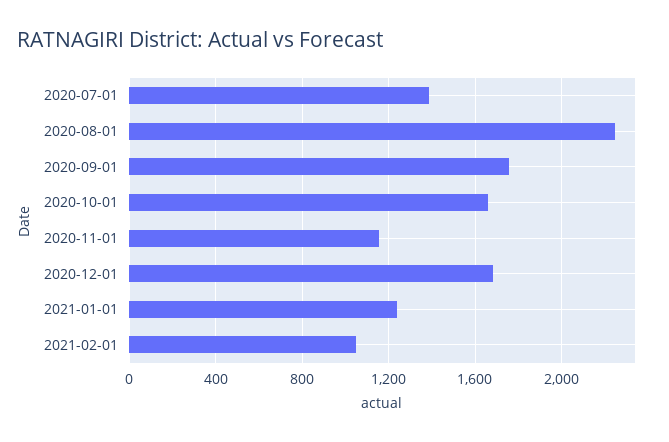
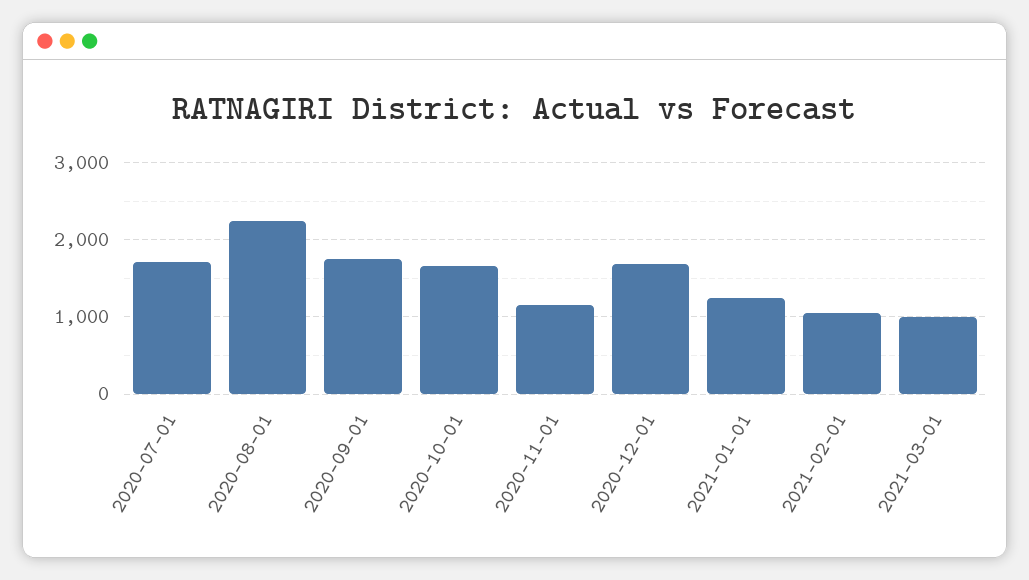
2020-07-01: 1400 -> 1700
2021-03-01: none -> 1000

